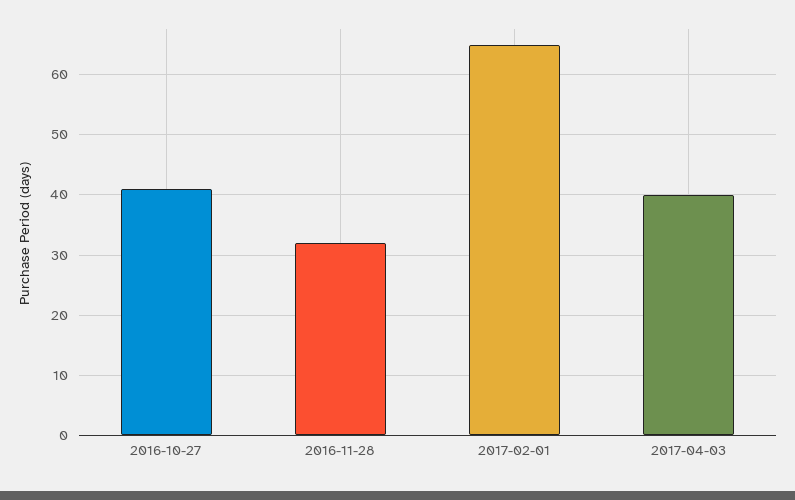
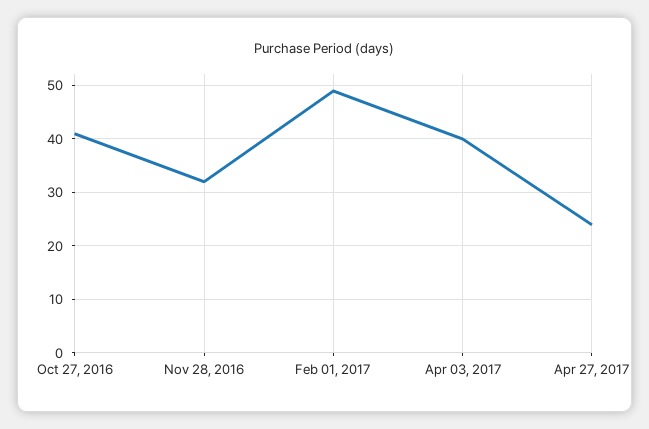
2017-02-01: 65 -> 50
Apr 27, 2017: none -> 25

